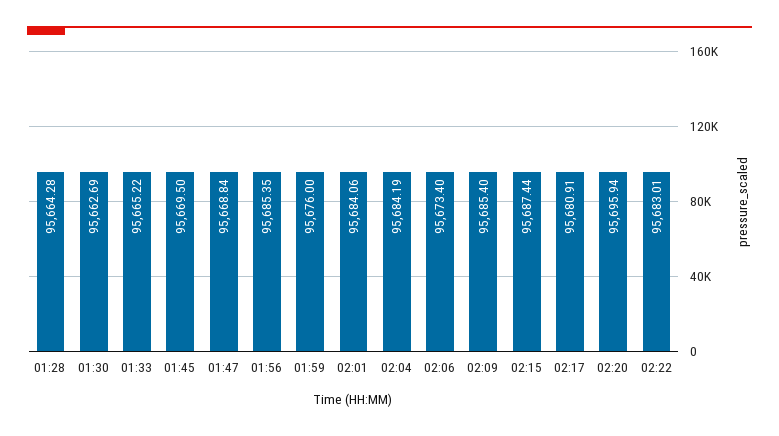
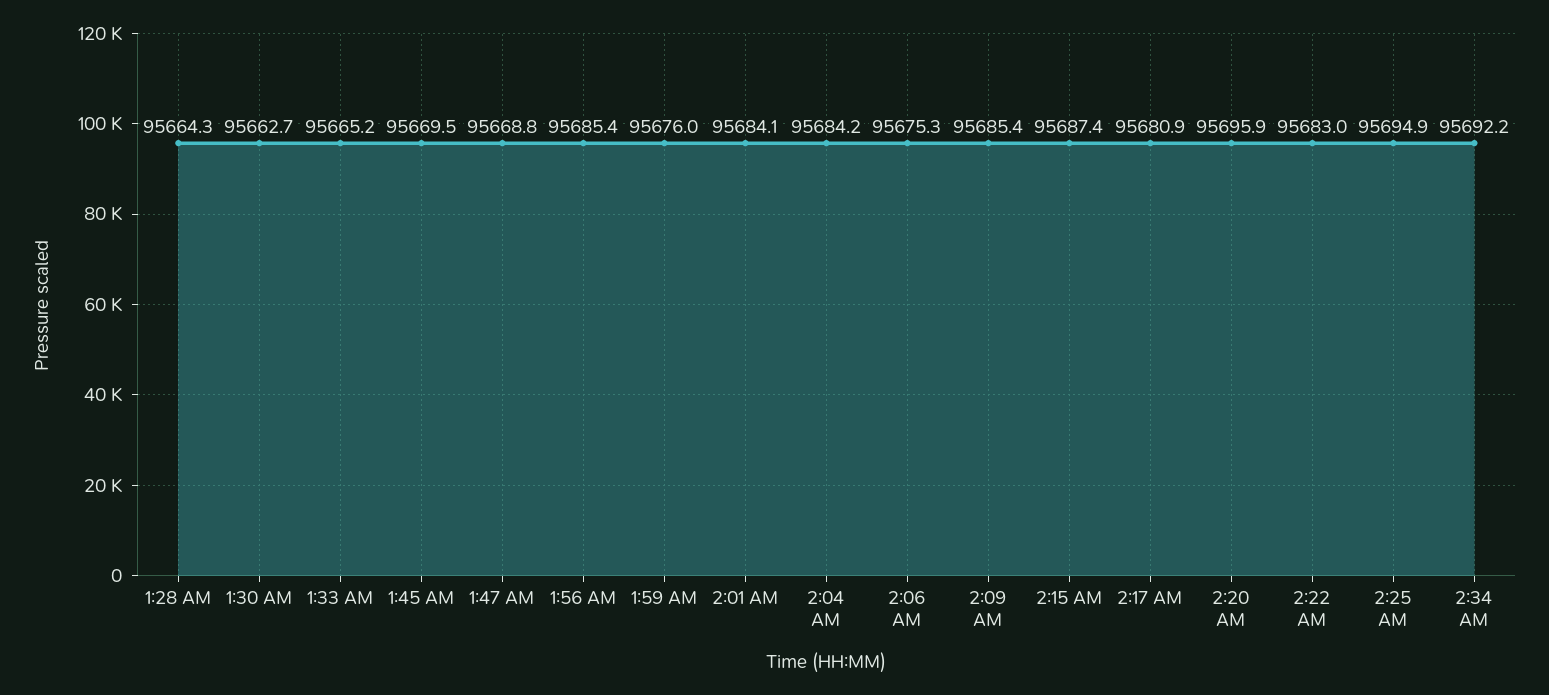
02:06: 95673.4 -> 95675.3
2:25 AM: none -> 95694.9
2:34 AM: none -> 95692.2

